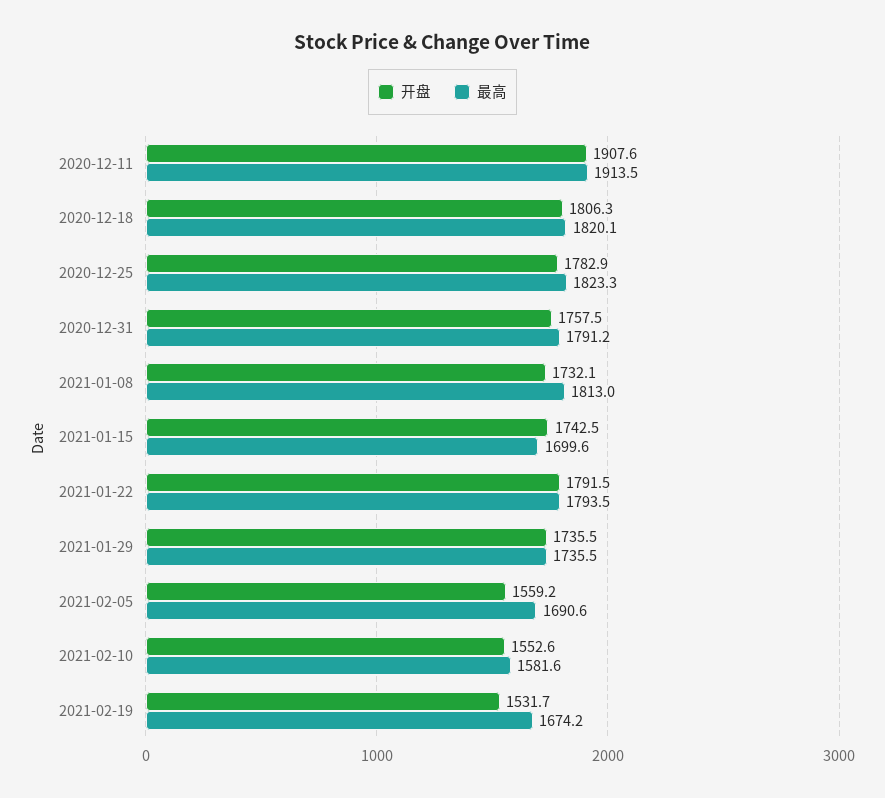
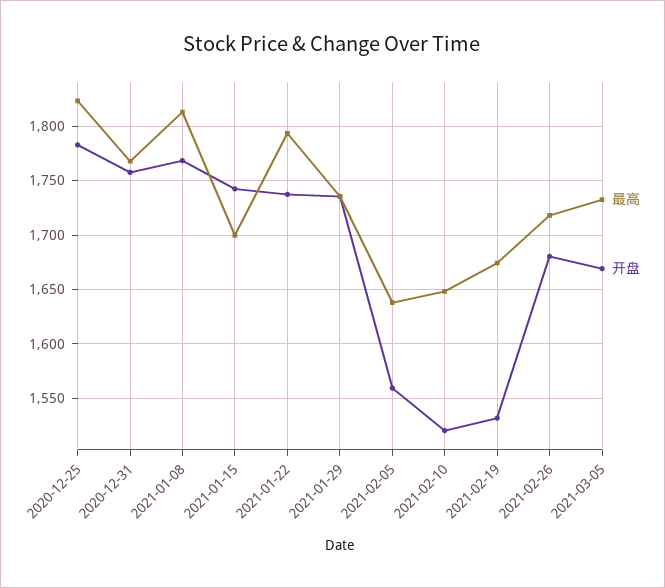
开盘, 2020-12-11: 1907.6 -> none
最高, 2020-12-11: 1913.5 -> none
开盘, 2020-12-18: 1806.3 -> none
最高, 2020-12-18: 1820.1 -> none
最高, 2020-12-31: 1791.2 -> 1770
开盘, 2021-01-08: 1732.1 -> 1770
开盘, 2021-01-22: 1791.5 -> 1740
最高, 2021-02-05: 1690.6 -> 1640
开盘, 2021-02-10: 1552.6 -> 1520
最高, 2021-02-10: 1581.6 -> 1650
最高, 2021-02-26: none -> 1720
开盘, 2021-02-26: none -> 1680
最高, 2021-03-05: none -> 1730
开盘, 2021-03-05: none -> 1670

